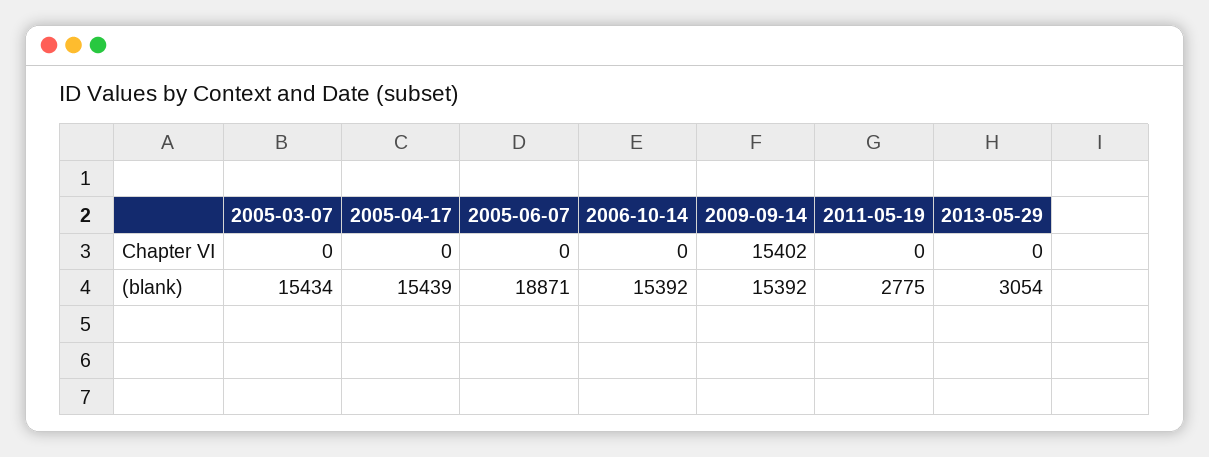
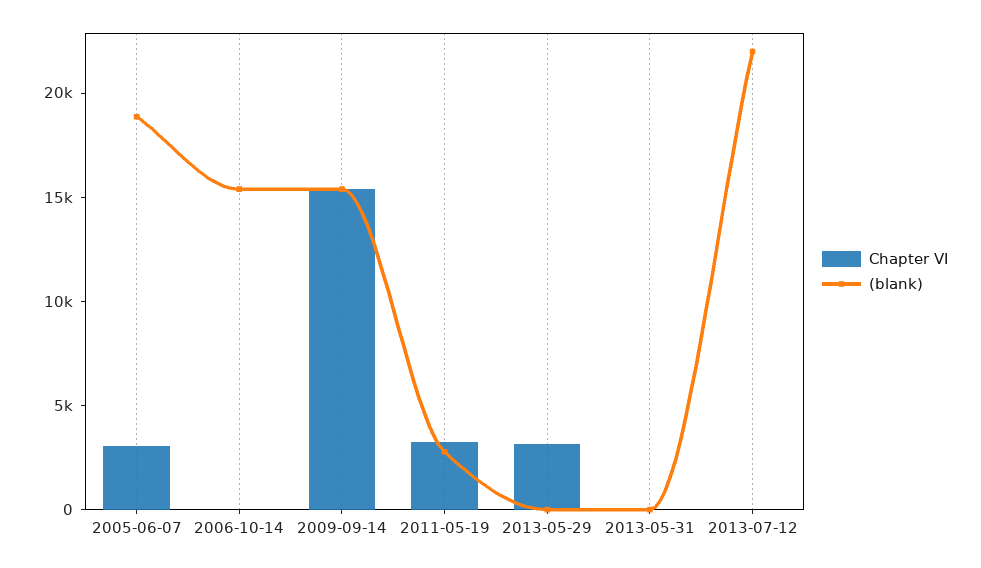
Chapter VI, 2005-03-07: 0 -> none
Chapter VI, 2005-04-17: 0 -> none
Chapter VI, 2005-06-07: 0 -> 3000
Chapter VI, 2011-05-19: 0 -> 3000
Chapter VI, 2013-05-29: 0 -> 3000
(blank), 2005-03-07: 15434 -> none
(blank), 2005-04-17: 15439 -> none
(blank), 2013-05-29: 3054 -> 0
Chapter VI, 2013-05-31: none -> 0
(blank), 2013-05-31: none -> 0
Chapter VI, 2013-07-12: none -> 0
(blank), 2013-07-12: none -> 22000

